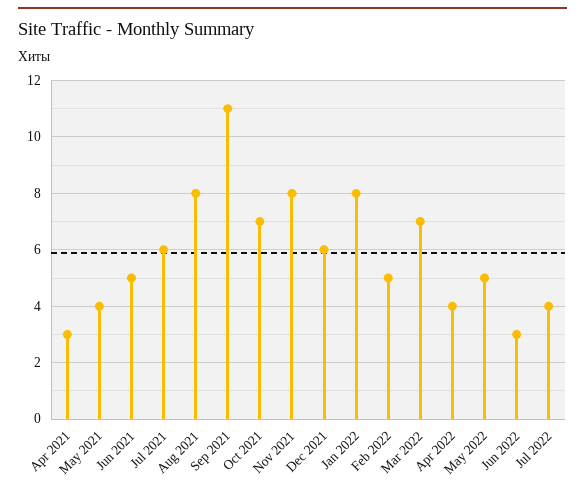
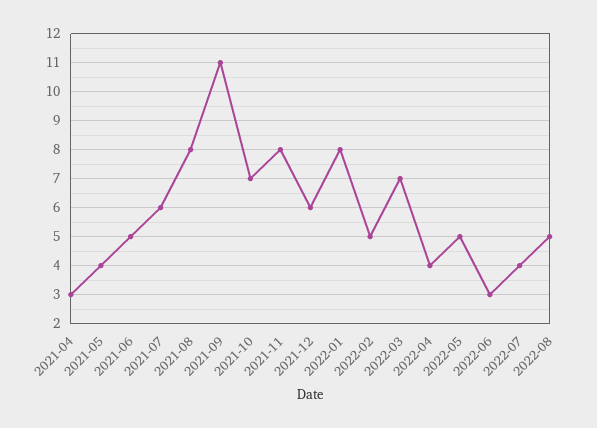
2022-08: none -> 5

